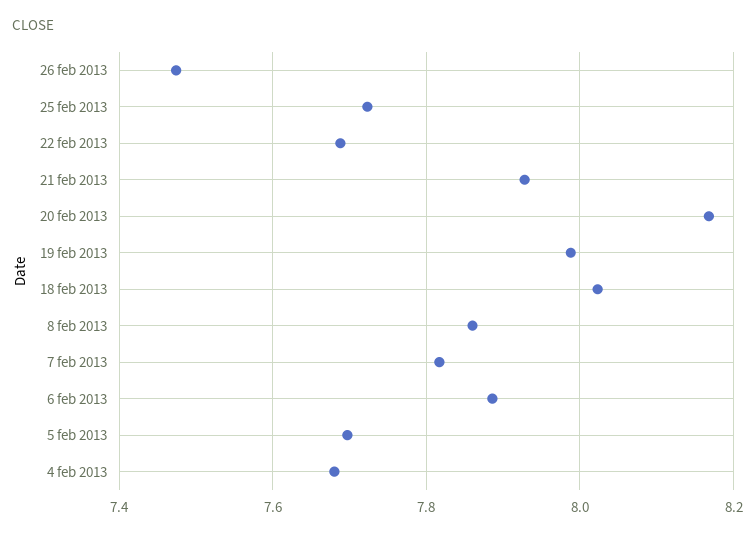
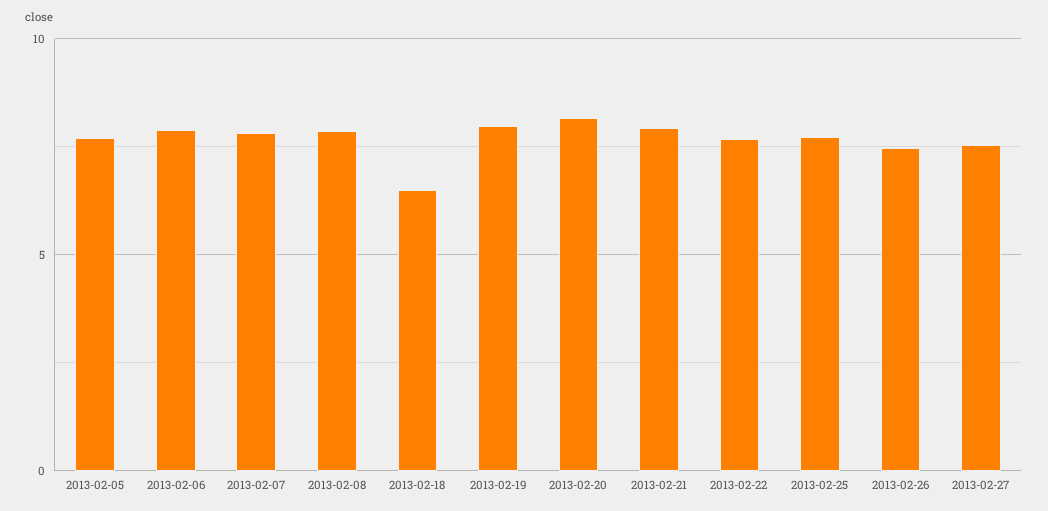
18 feb 2013: 8.02 -> 6.5
4 feb 2013: 7.68 -> none
2013-02-27: none -> 7.5

